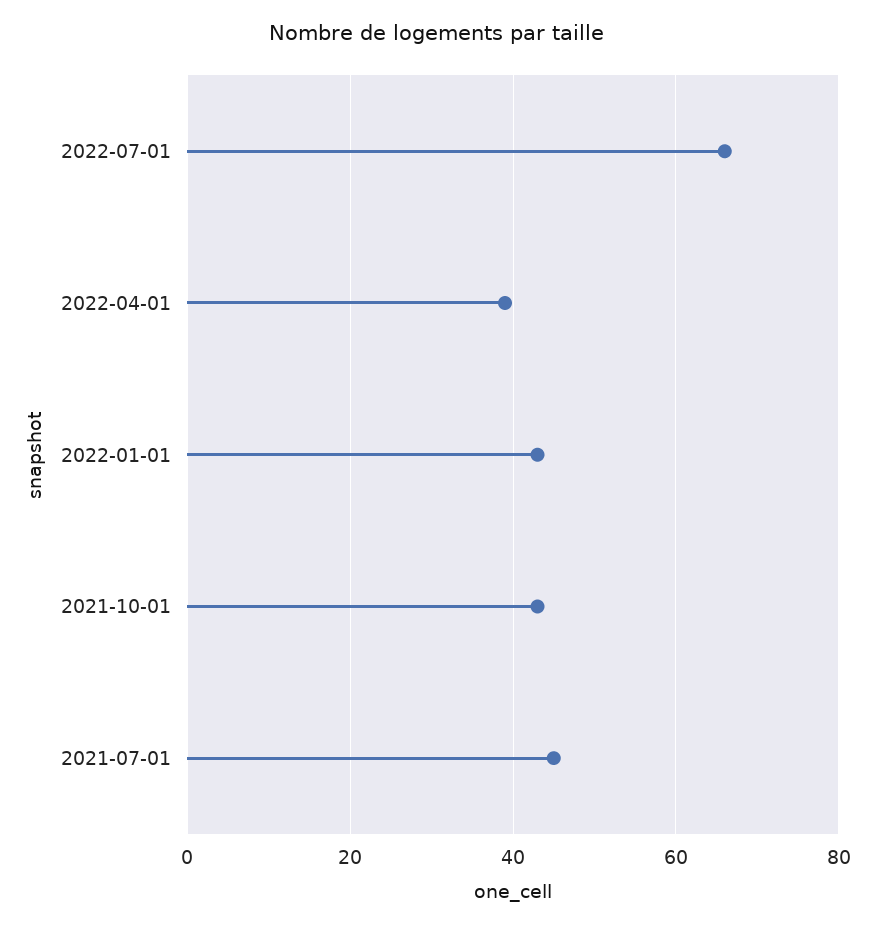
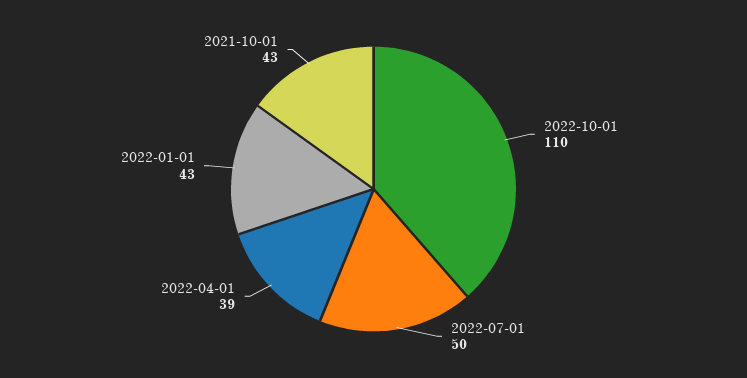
2022-07-01: 65 -> 50
2021-07-01: 45 -> none
2022-10-01: none -> 110

